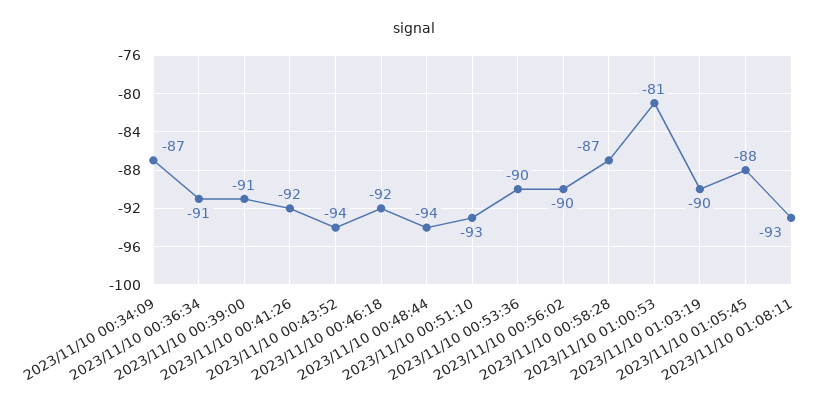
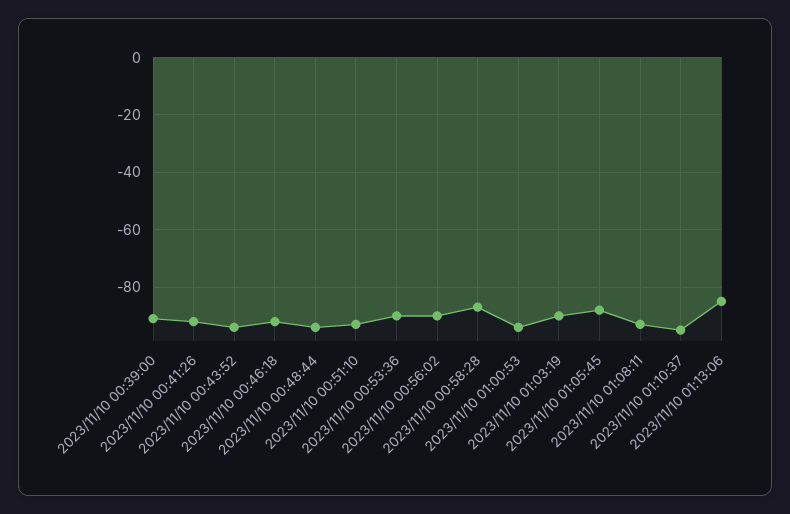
2023/11/10 00:34:09: -87 -> none
2023/11/10 00:36:34: -91 -> none
2023/11/10 01:00:53: -81 -> -95
2023/11/10 01:10:37: none -> -95
2023/11/10 01:13:06: none -> -85

